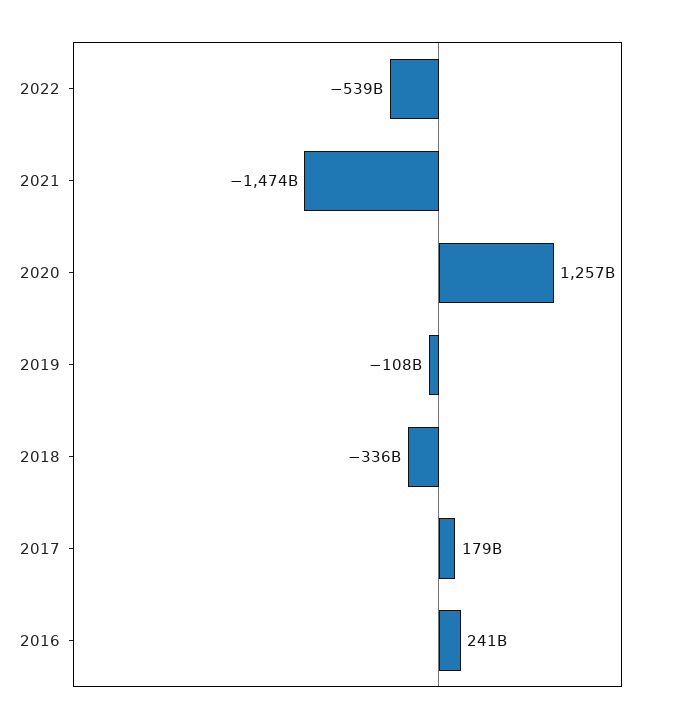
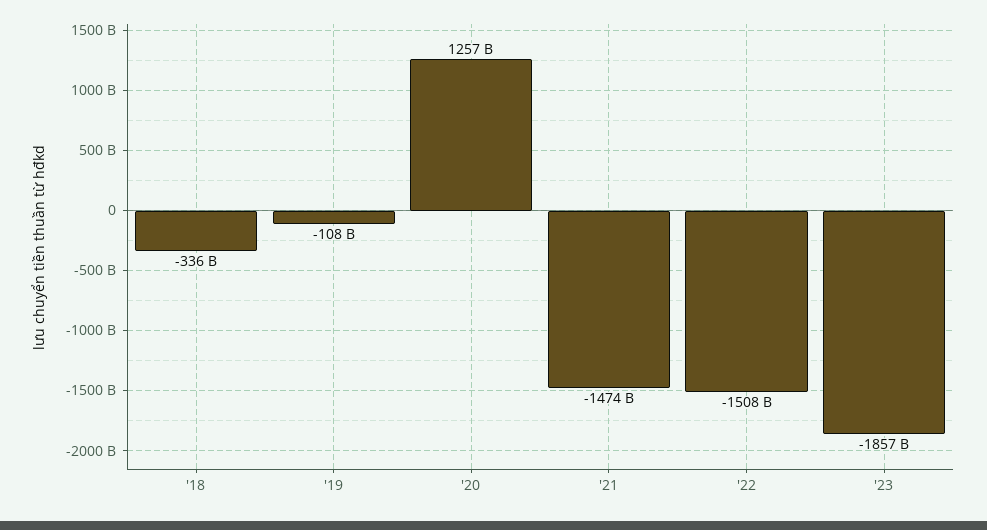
2022: -539000000000 -> -1508000000000
2017: 179000000000 -> none
2016: 241000000000 -> none
'23: none -> -1857000000000

